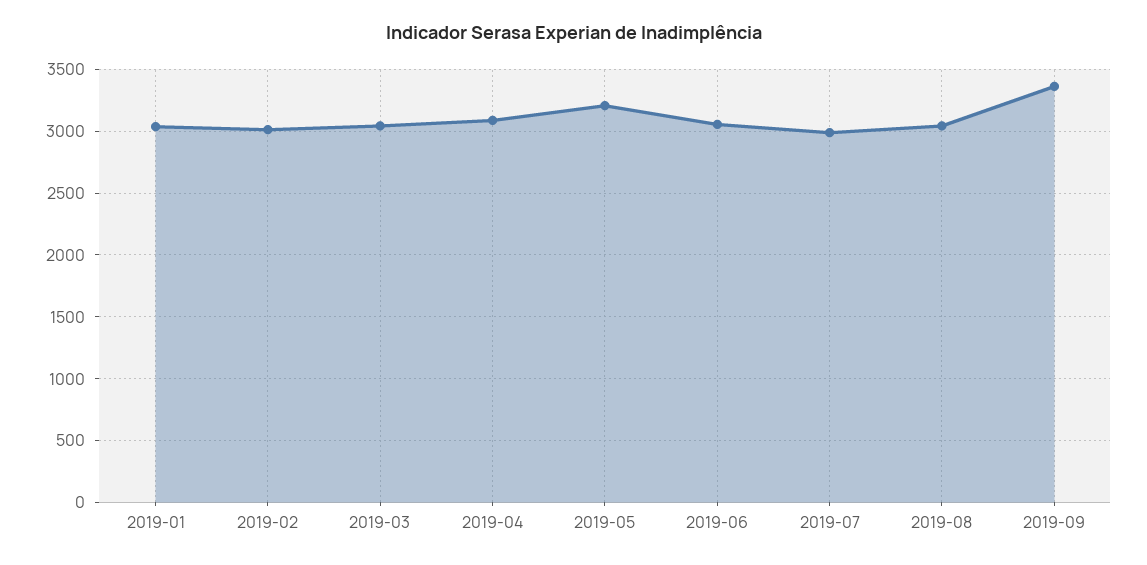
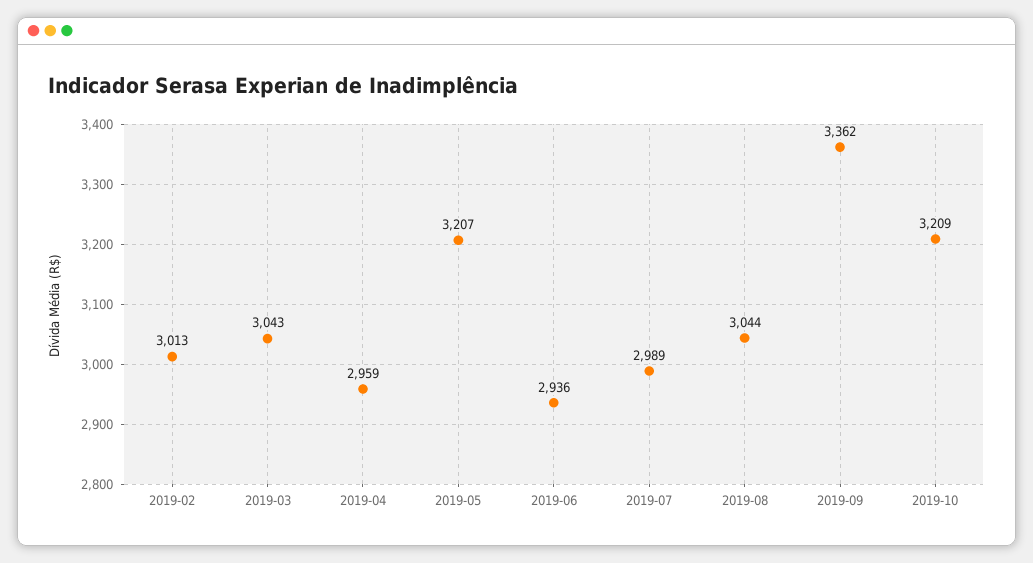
2019-01: 3050 -> none
2019-04: 3100 -> 2959
2019-06: 3050 -> 2936
2019-10: none -> 3209

